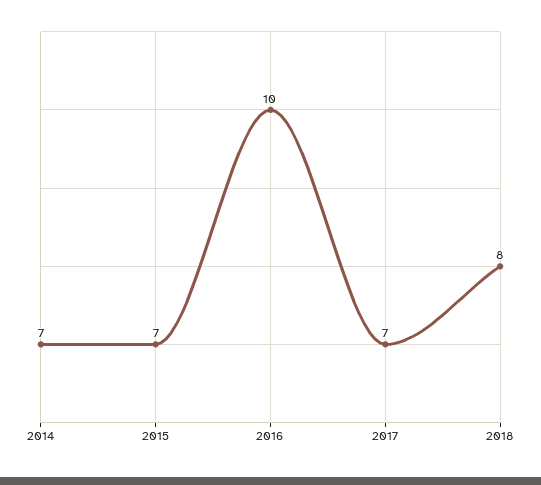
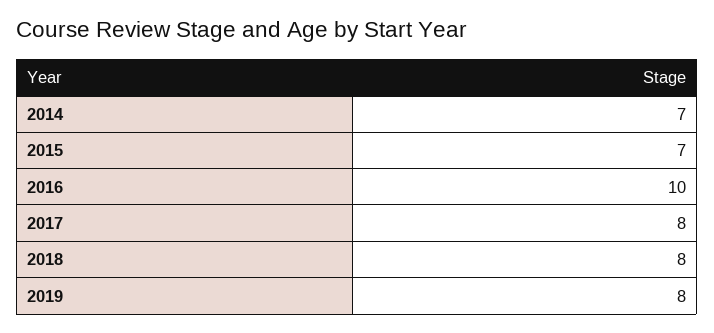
2017: 7 -> 8
2019: none -> 8

